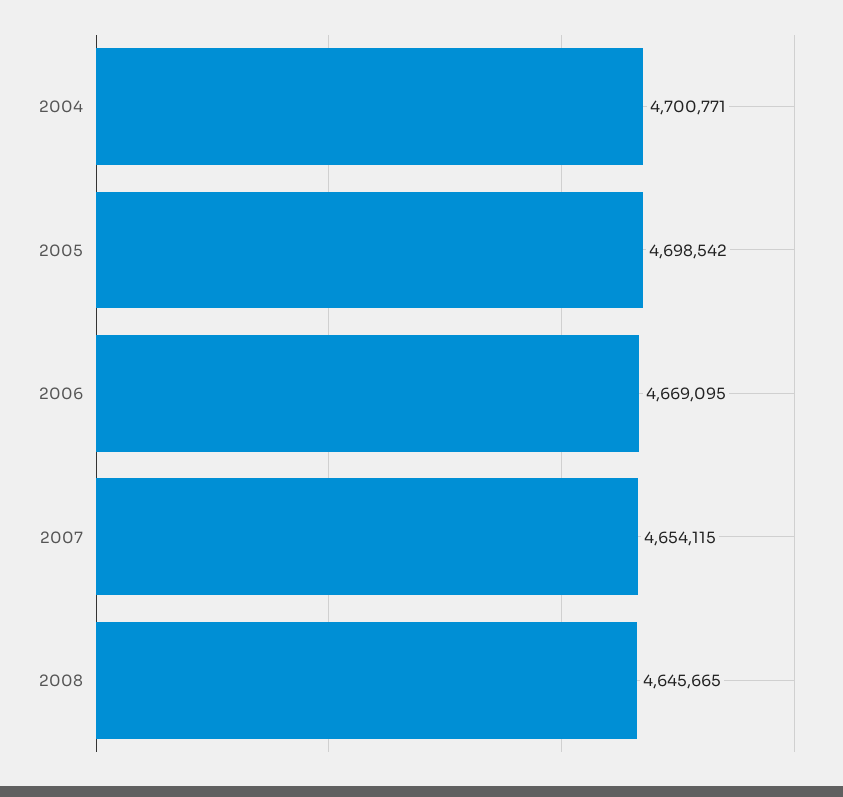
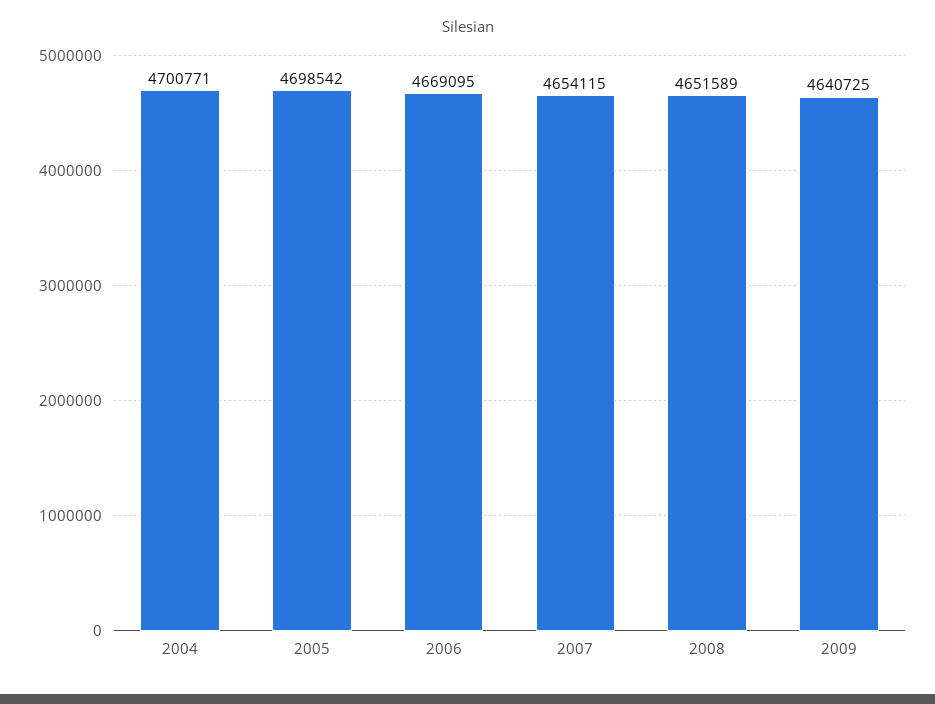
2008: 4645665 -> 4651589
2009: none -> 4640725

